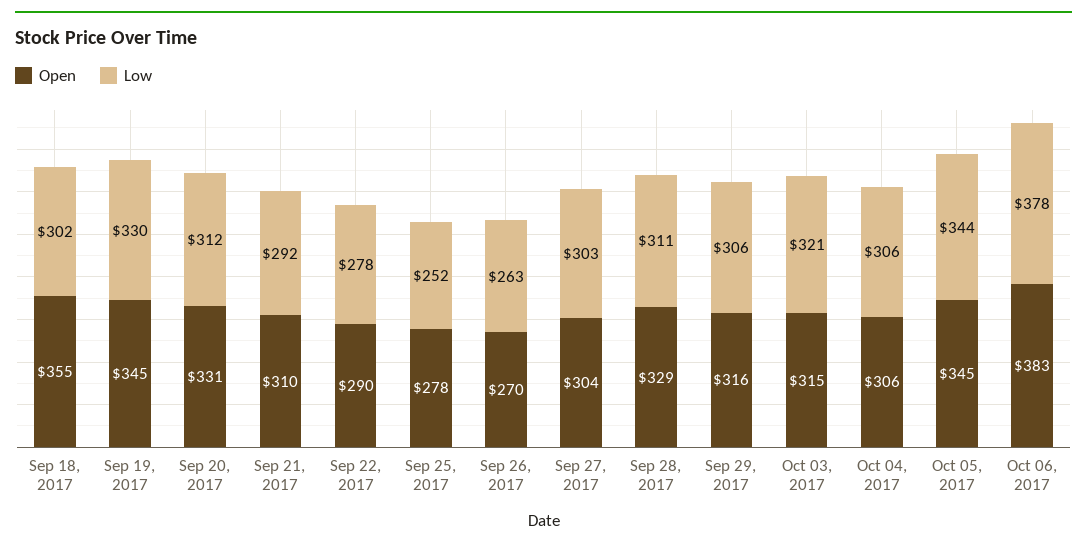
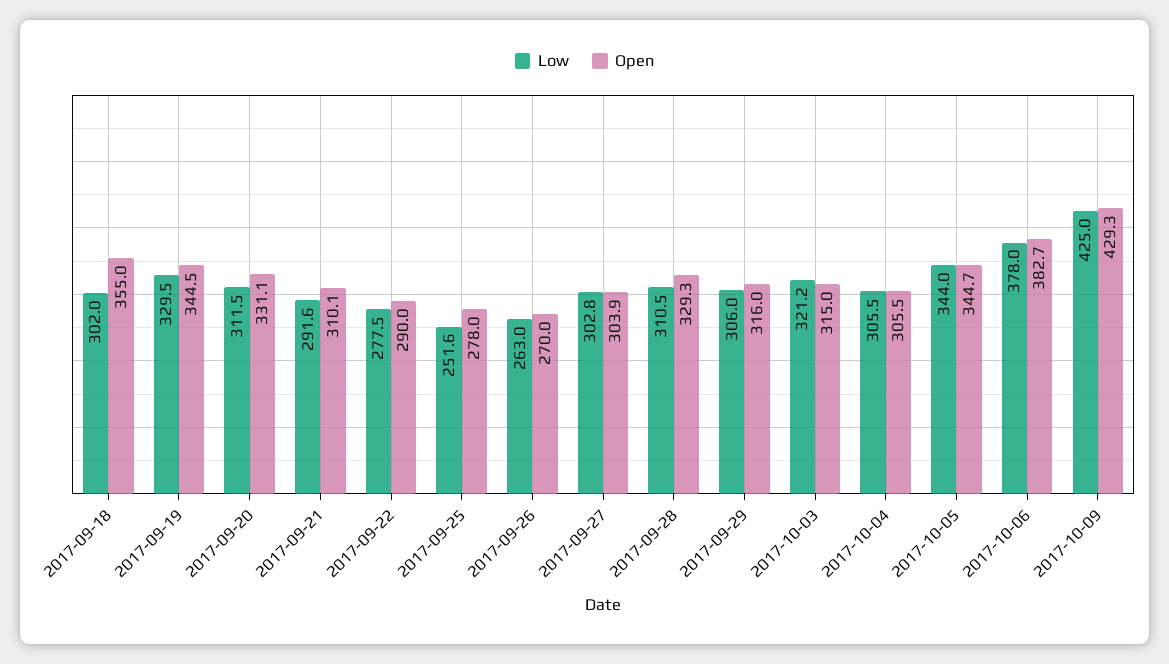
Low, 2017-10-09: none -> 425
Open, 2017-10-09: none -> 429.3

